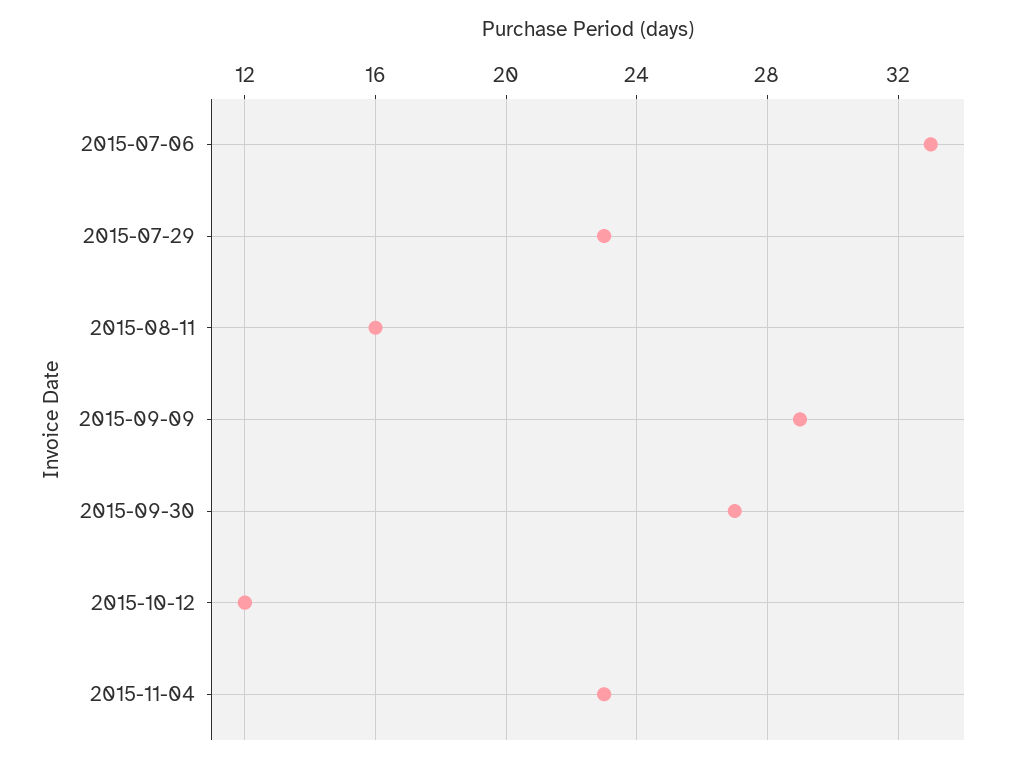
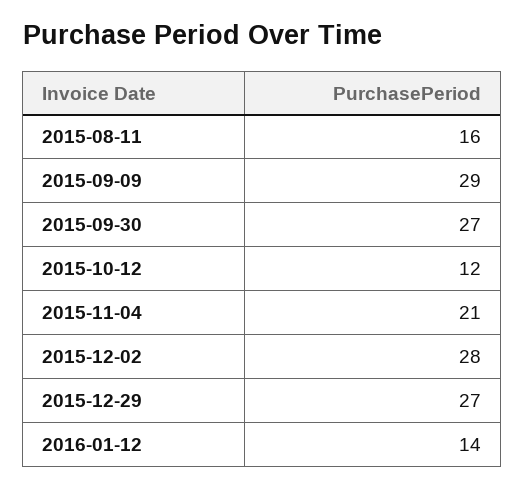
2015-07-06: 33 -> none
2015-07-29: 23 -> none
2015-11-04: 23 -> 21
2015-12-02: none -> 28
2015-12-29: none -> 27
2016-01-12: none -> 14

